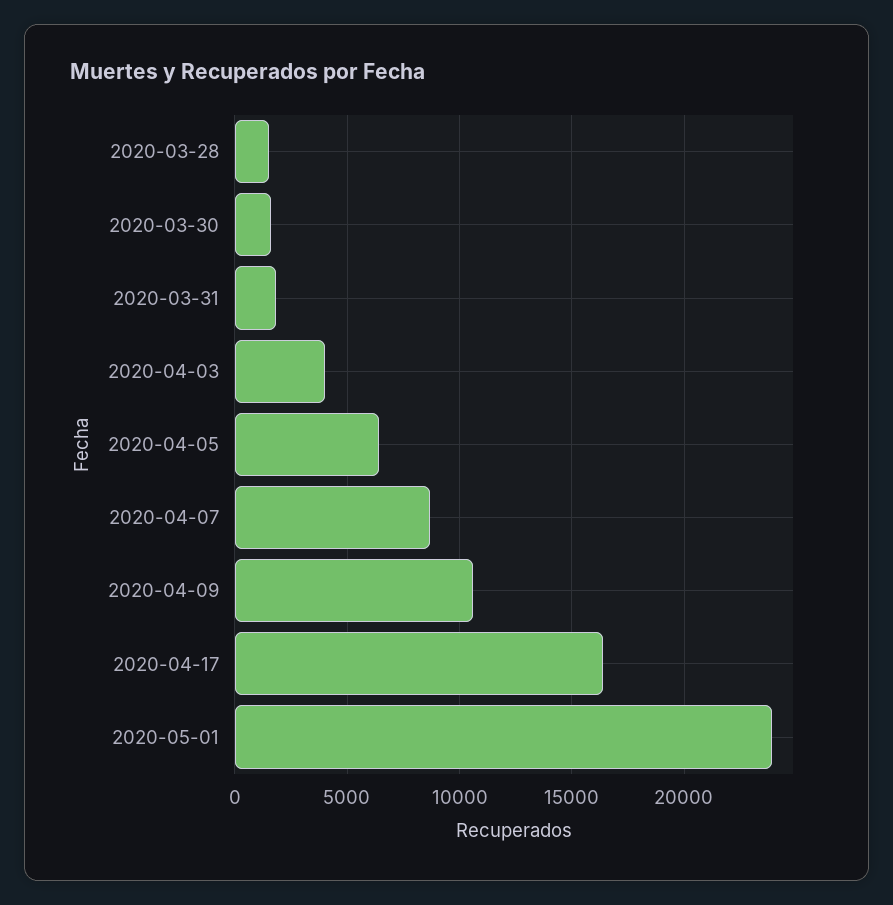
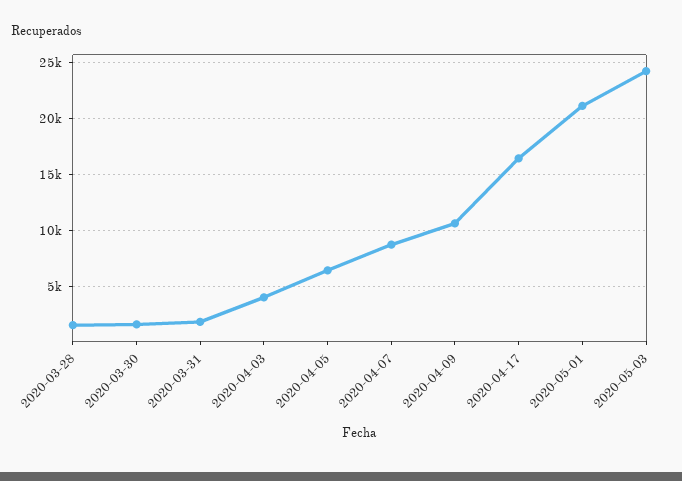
2020-05-01: 24000 -> 21000
2020-05-03: none -> 24000

